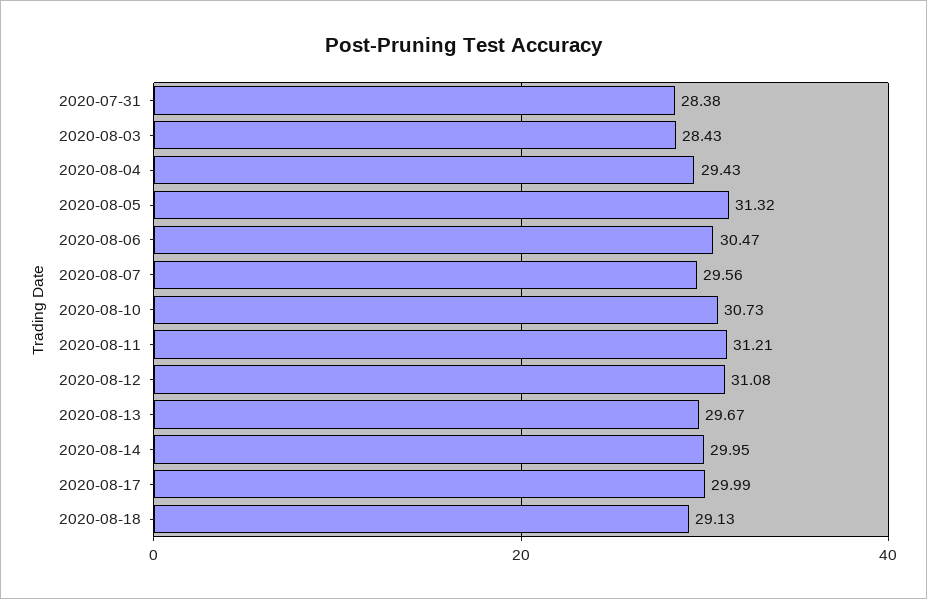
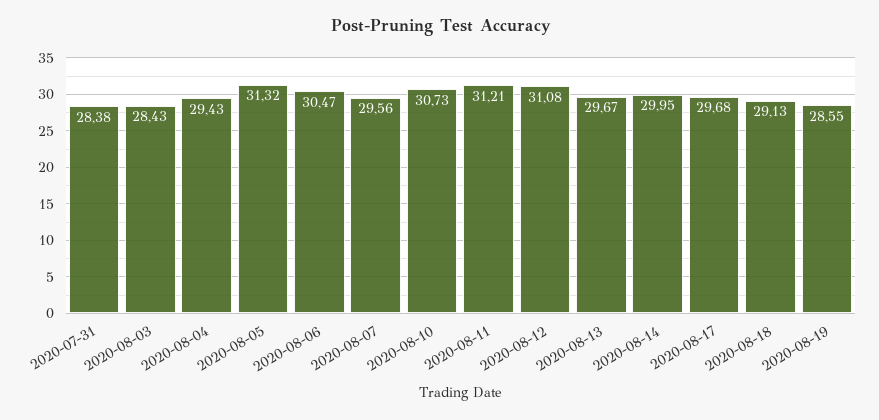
2020-08-17: 29.99 -> 29.68
2020-08-19: none -> 28.55

